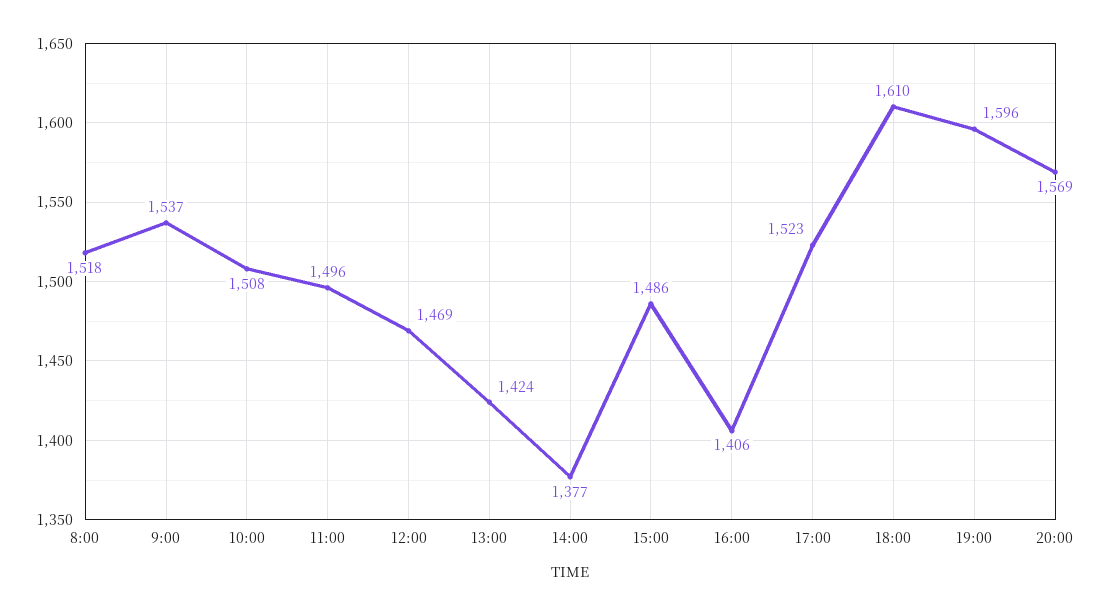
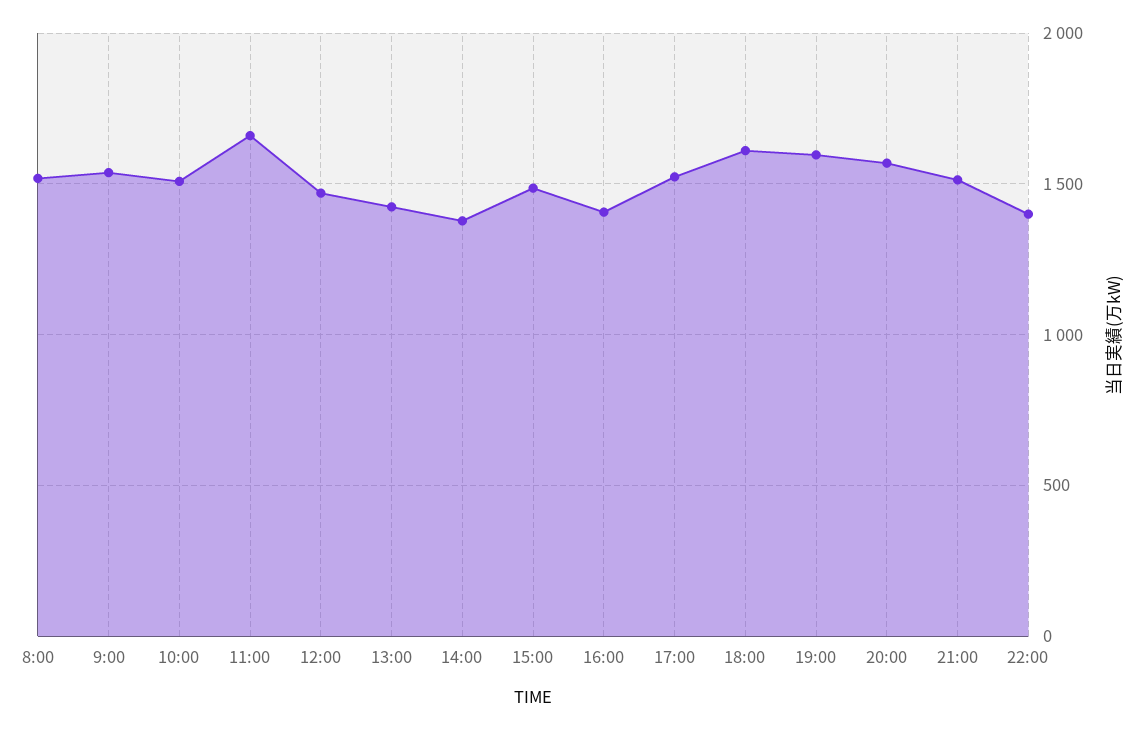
11:00: 1496 -> 1650
21:00: none -> 1500
22:00: none -> 1400

